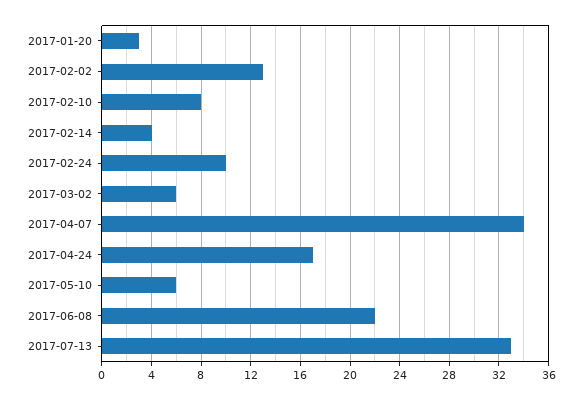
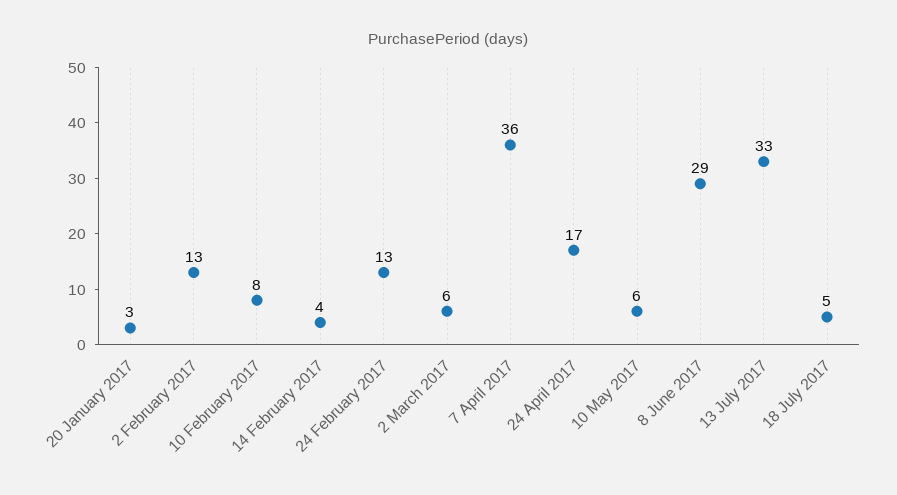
2017-02-24: 10 -> 13
2017-04-07: 34 -> 36
2017-06-08: 22 -> 29
18 July 2017: none -> 5

